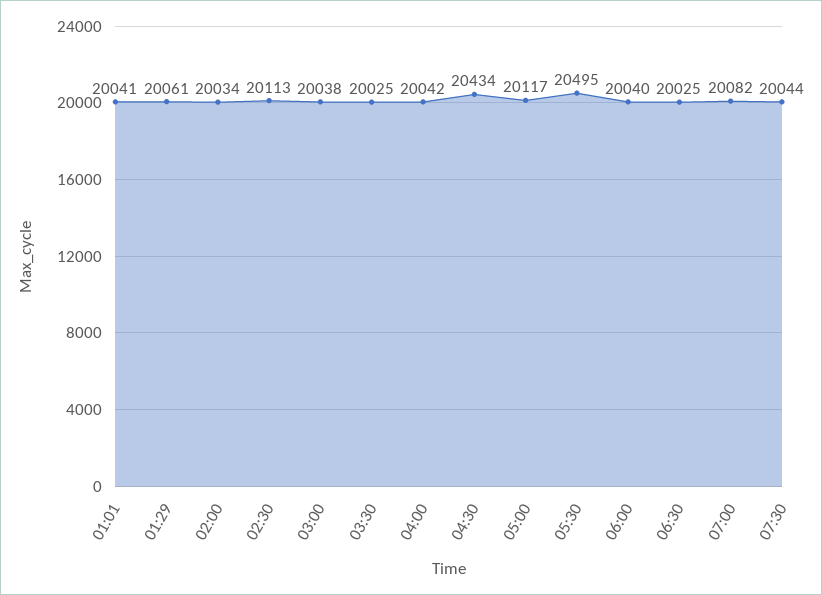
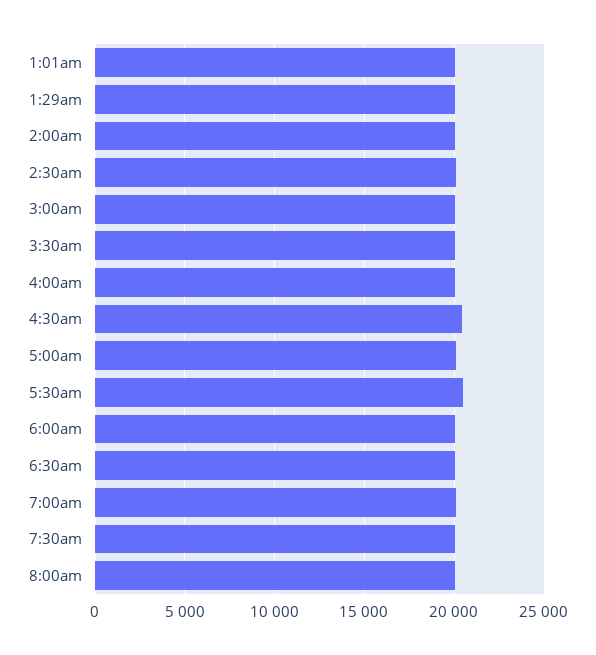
8:00am: none -> 20000

